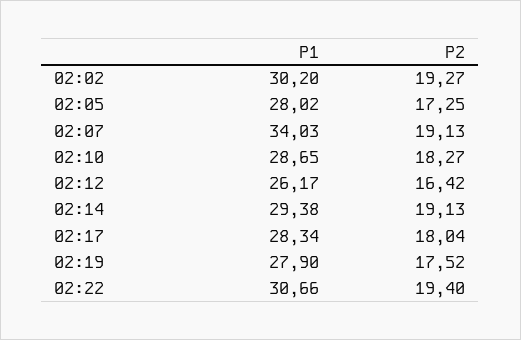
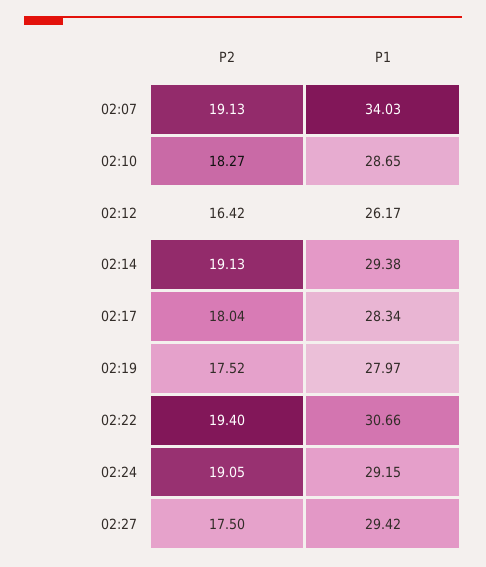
P1, 02:02: 30.2 -> none
P2, 02:02: 19.27 -> none
P1, 02:05: 28.02 -> none
P2, 02:05: 17.25 -> none
P1, 02:19: 27.9 -> 27.97
P2, 02:24: none -> 19.05
P1, 02:24: none -> 29.15
P2, 02:27: none -> 17.5
P1, 02:27: none -> 29.42

